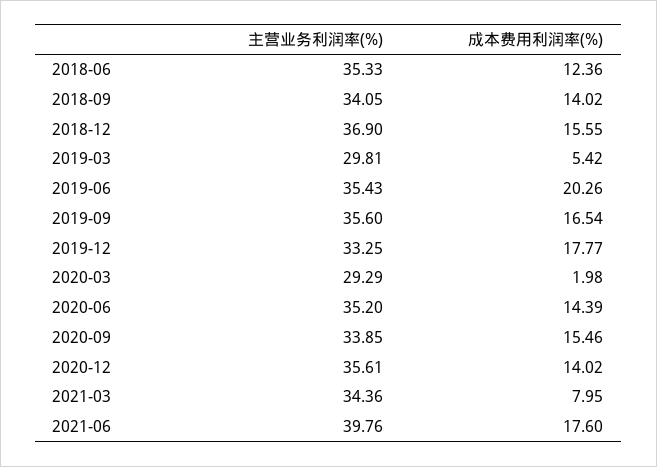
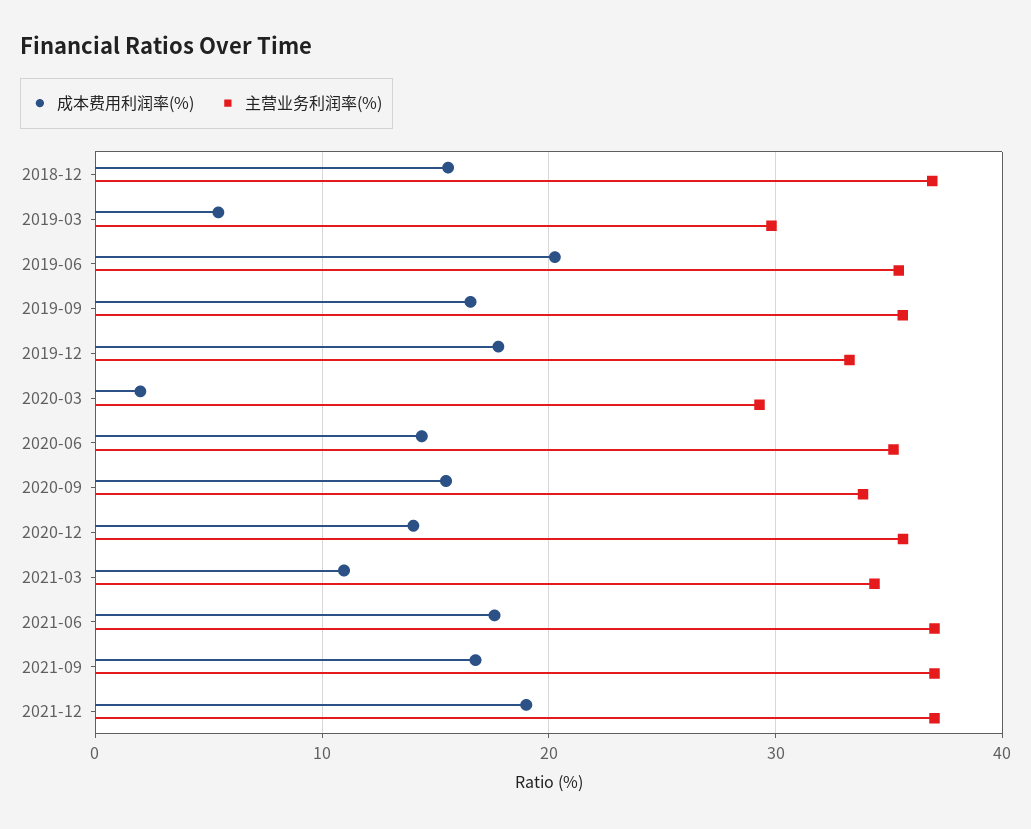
主营业务利润率(%), 2018-06: 35.33 -> none
成本费用利润率(%), 2018-06: 12.36 -> none
主营业务利润率(%), 2018-09: 34.05 -> none
成本费用利润率(%), 2018-09: 14.02 -> none
成本费用利润率(%), 2021-03: 7.95 -> 11
主营业务利润率(%), 2021-06: 39.76 -> 37
成本费用利润率(%), 2021-09: none -> 17
主营业务利润率(%), 2021-09: none -> 37
成本费用利润率(%), 2021-12: none -> 19
主营业务利润率(%), 2021-12: none -> 37

